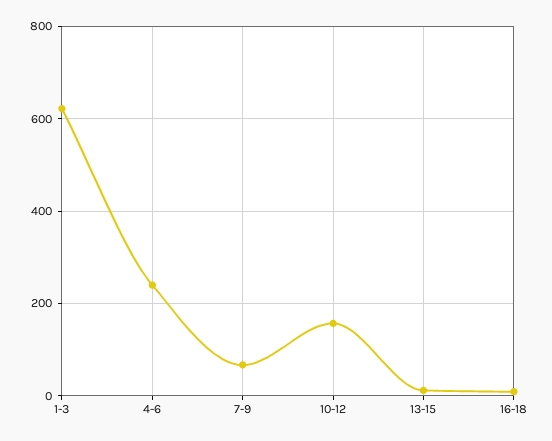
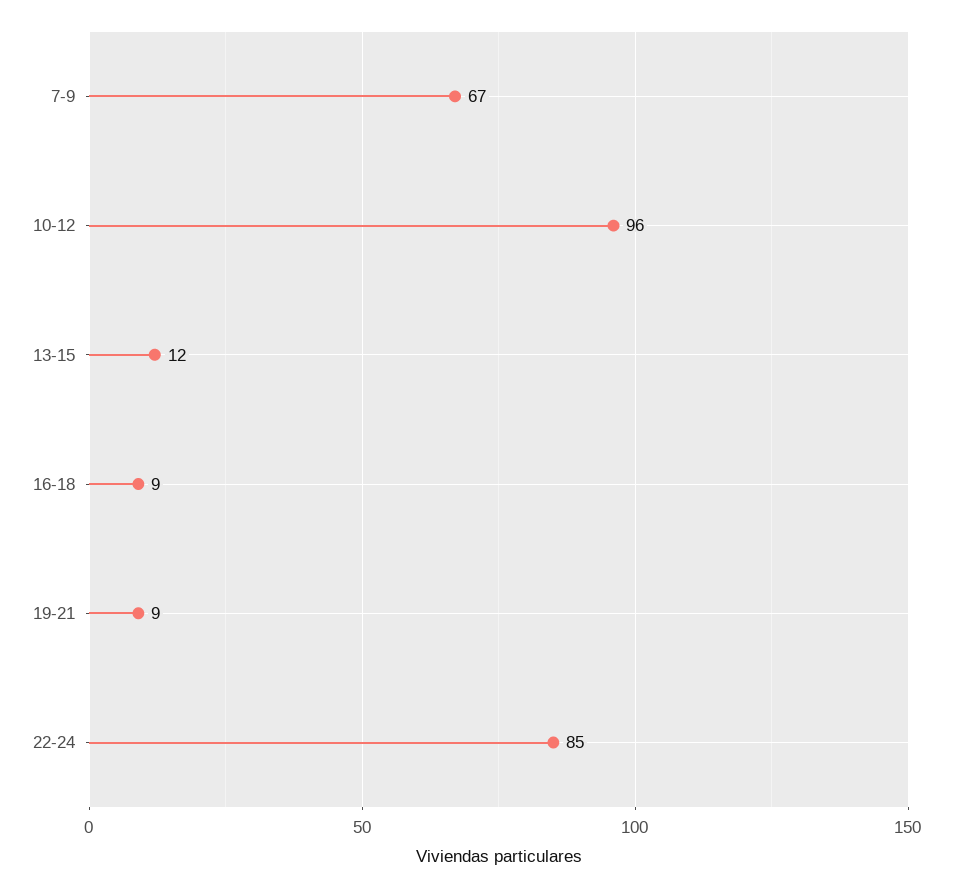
1-3: 620 -> none
4-6: 240 -> none
10-12: 160 -> 96
19-21: none -> 9
22-24: none -> 85

